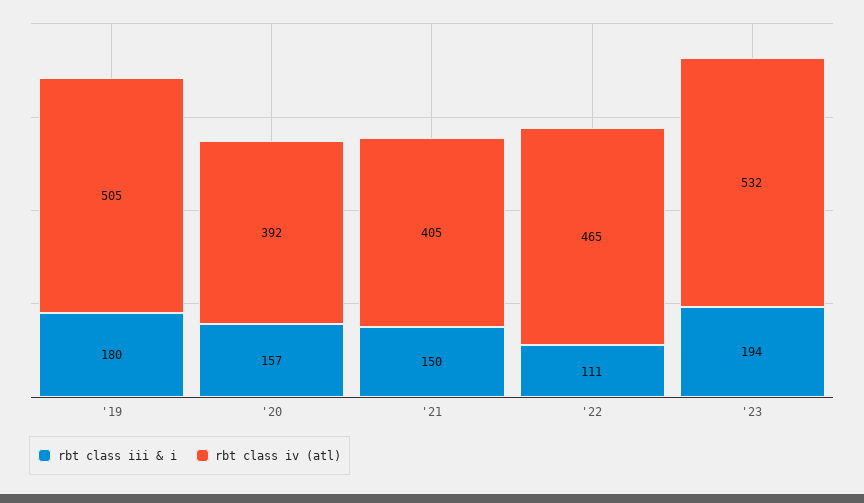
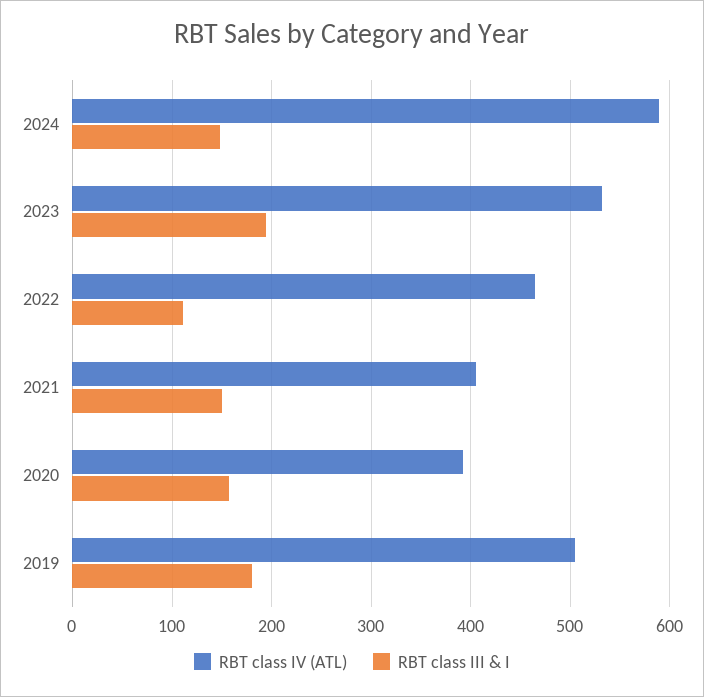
rbt class iv (atl), 2024: none -> 590
rbt class iii & i, 2024: none -> 150

